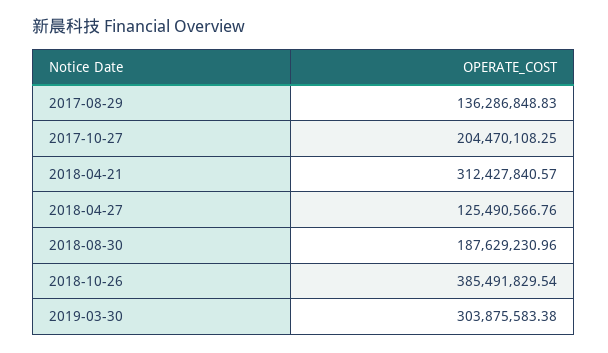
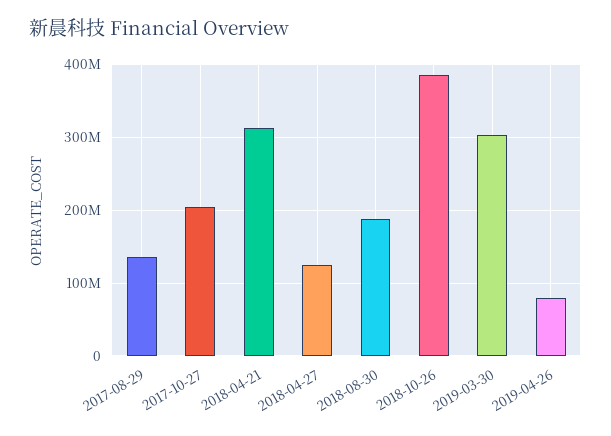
2019-04-26: none -> 80000000

